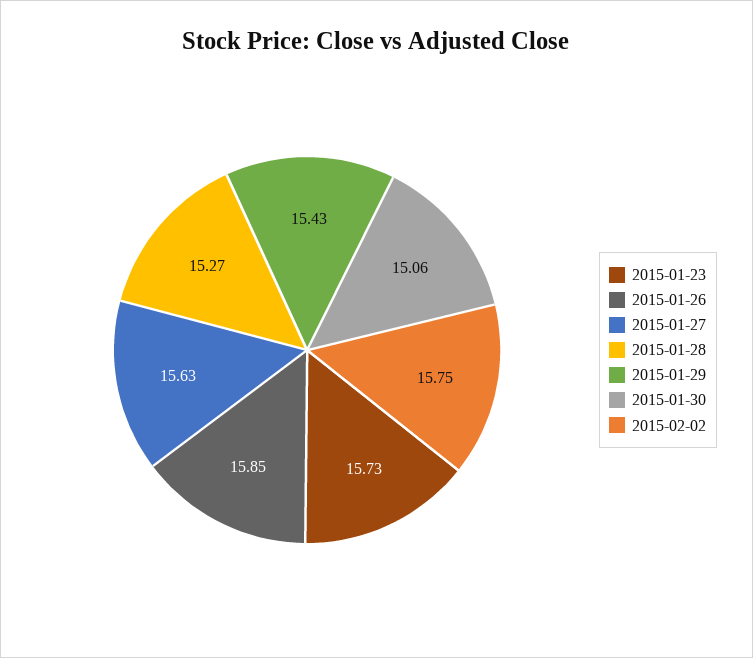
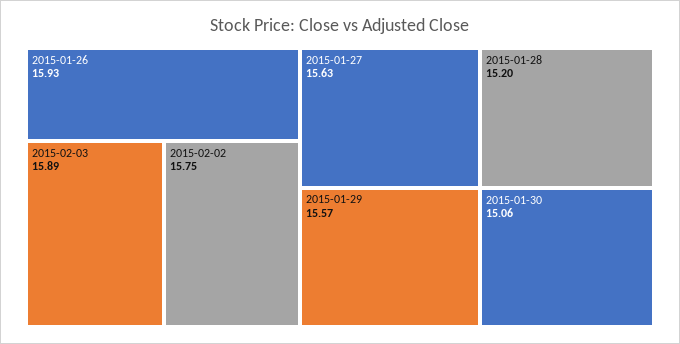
2015-01-23: 15.73 -> none
2015-01-26: 15.85 -> 15.93
2015-01-28: 15.27 -> 15.2
2015-01-29: 15.43 -> 15.57
2015-02-03: none -> 15.89

